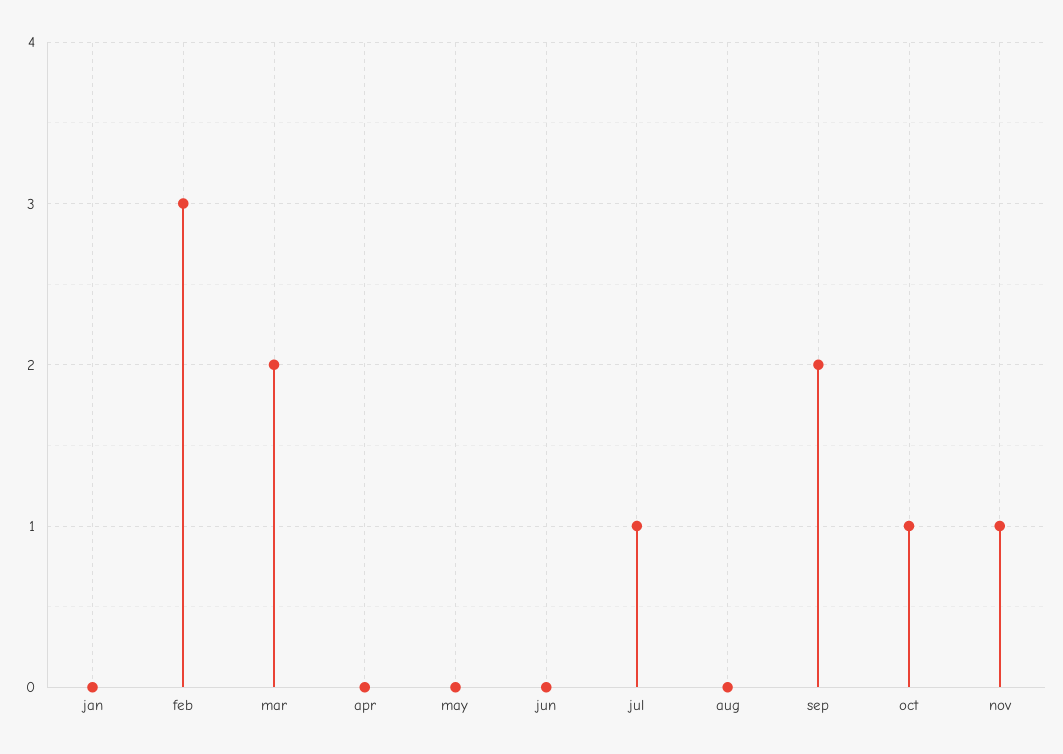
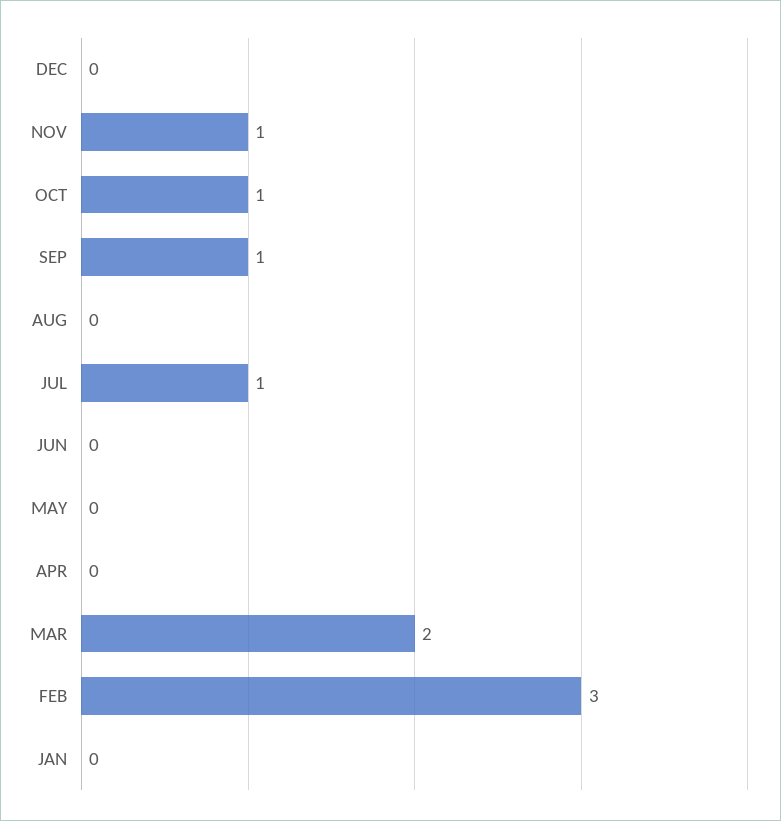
sep: 2 -> 1
DEC: none -> 0

